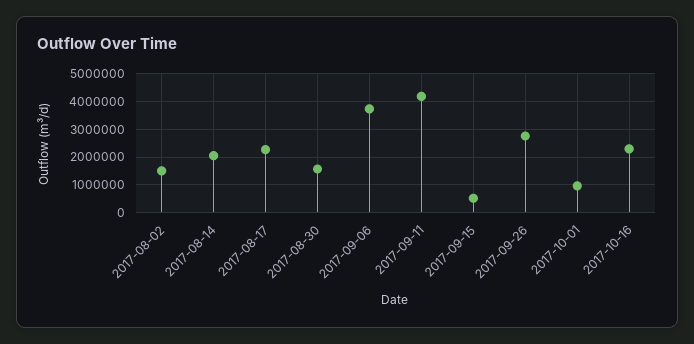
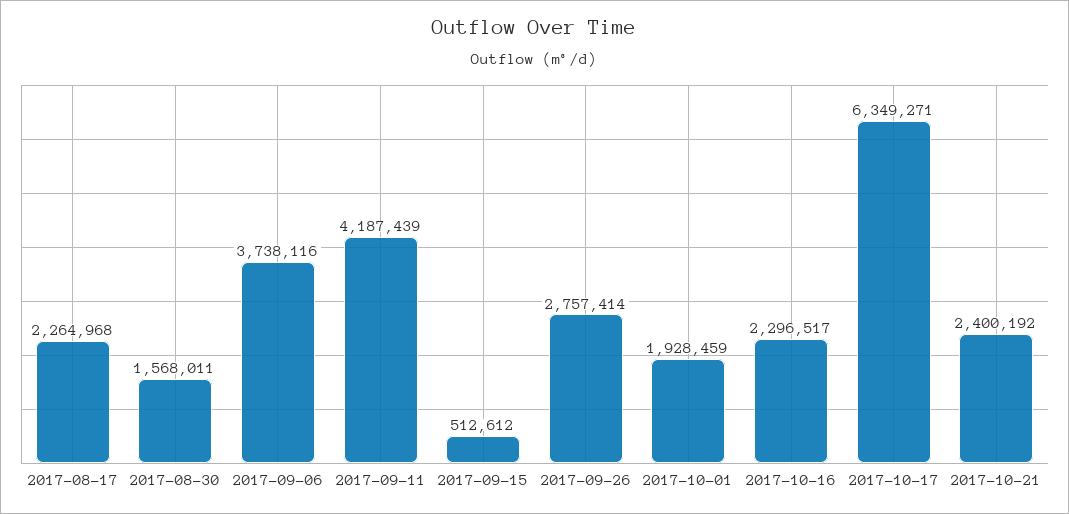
2017-08-02: 1500000 -> none
2017-08-14: 2000000 -> none
2017-10-01: 1000000 -> 1928459
2017-10-17: none -> 6349271
2017-10-21: none -> 2400192

